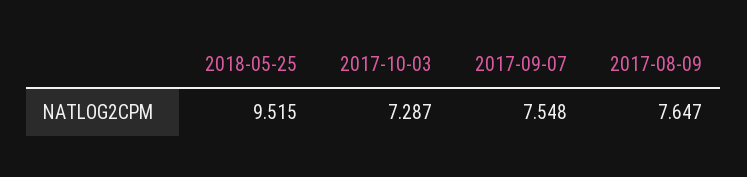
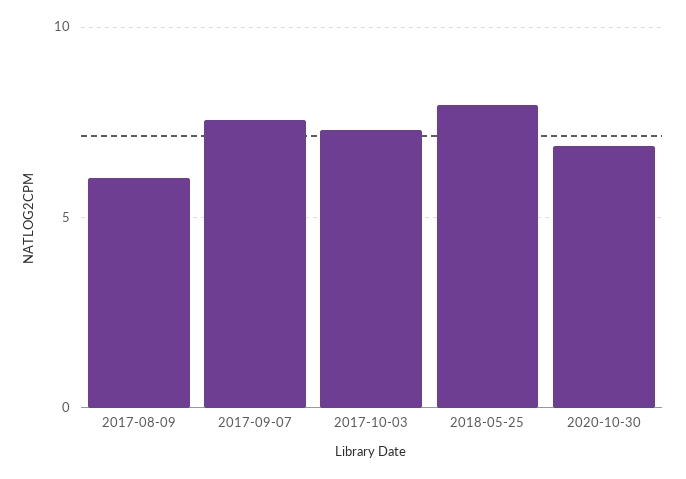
2018-05-25: 9.515 -> 8
2017-08-09: 7.647 -> 6
2020-10-30: none -> 7

